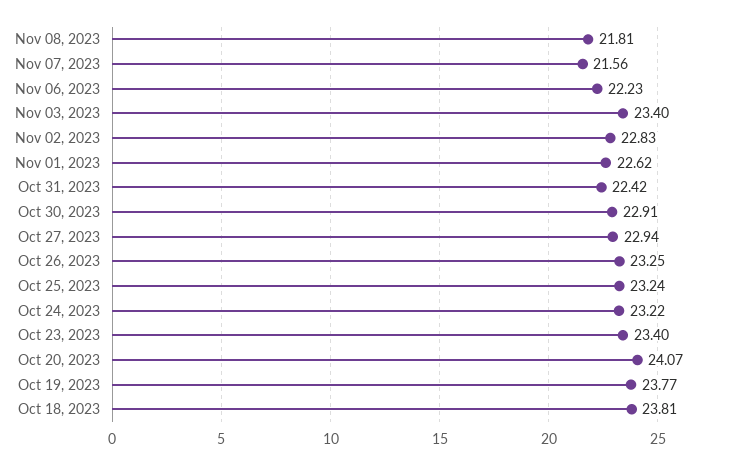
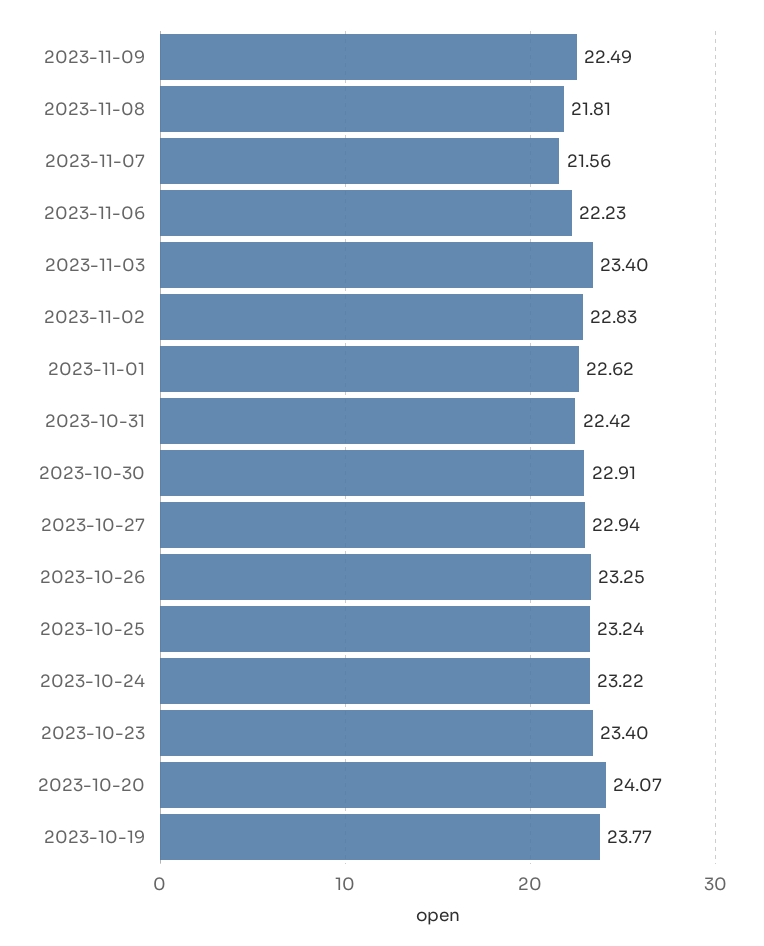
Oct 18, 2023: 23.81 -> none
2023-11-09: none -> 22.49

